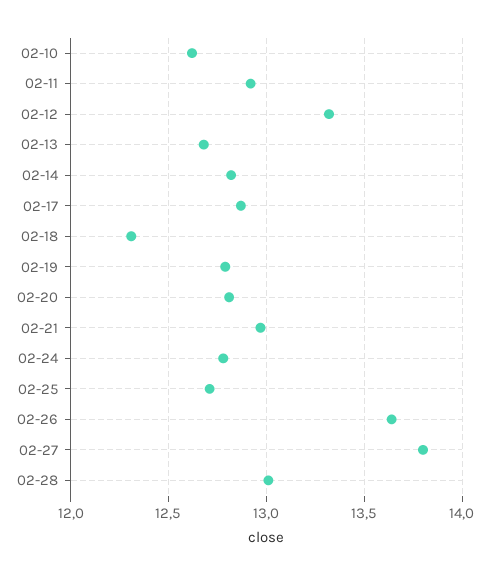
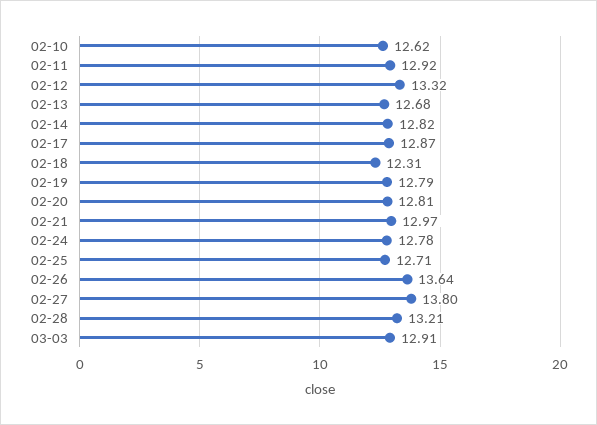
02-28: 13 -> 13.21
03-03: none -> 12.91

